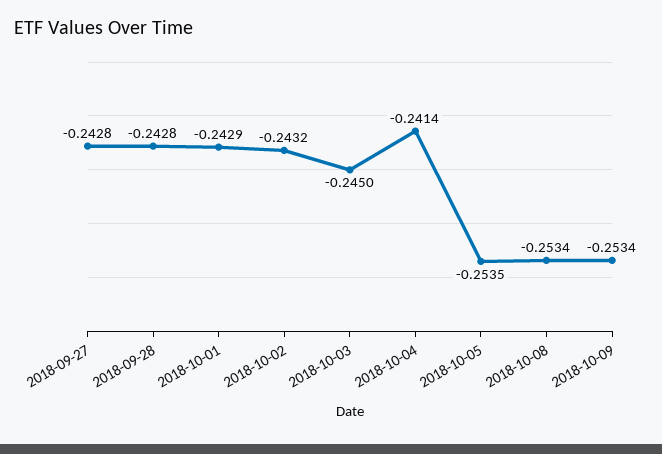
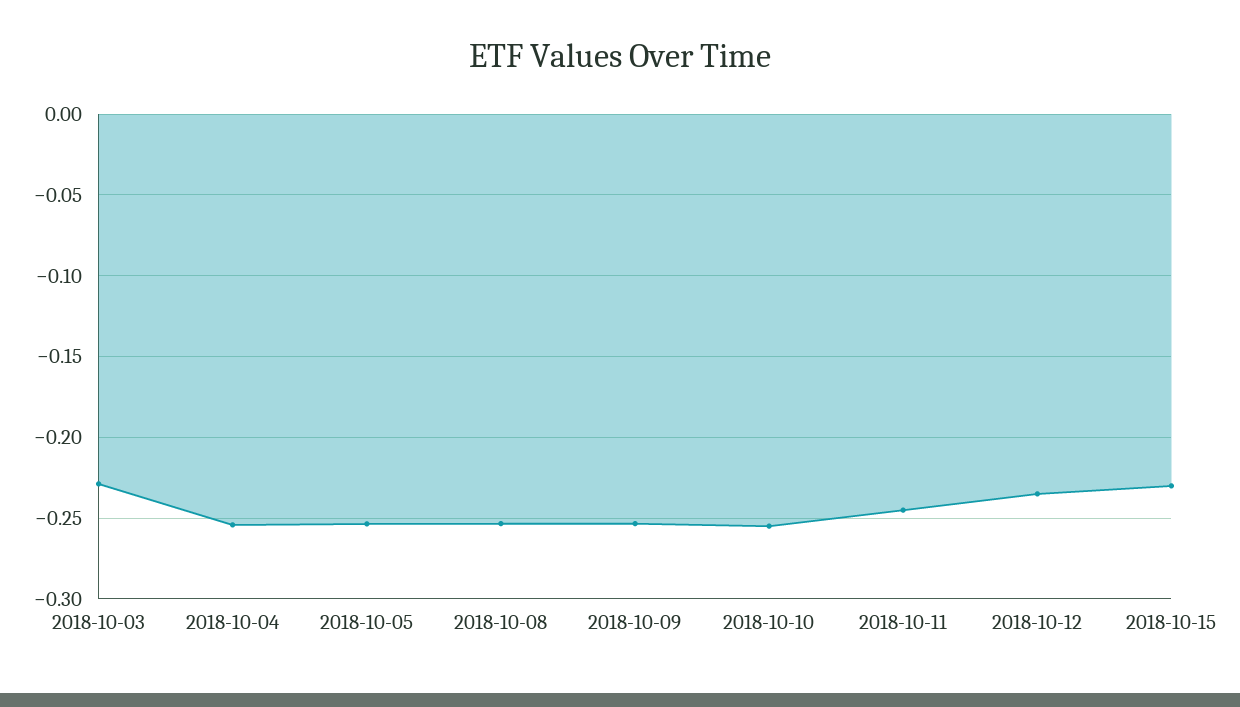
2018-09-27: -0.2428 -> none
2018-09-28: -0.2428 -> none
2018-10-01: -0.2429 -> none
2018-10-02: -0.2432 -> none
2018-10-03: -0.245 -> -0.23
2018-10-04: -0.2414 -> -0.255
2018-10-10: none -> -0.255
2018-10-11: none -> -0.245
2018-10-12: none -> -0.235
2018-10-15: none -> -0.23

